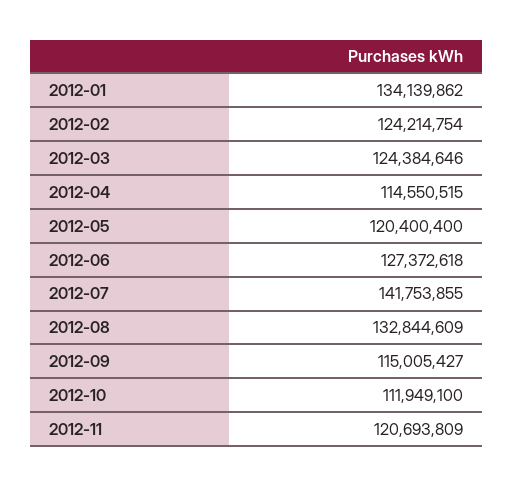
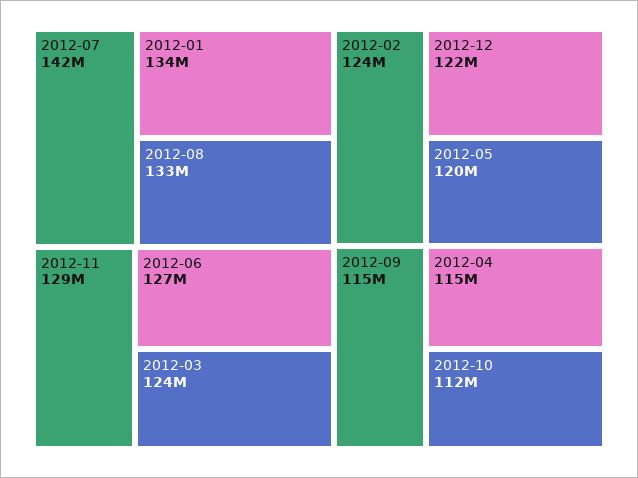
2012-11: 120693809 -> 129000000
2012-12: none -> 122000000

